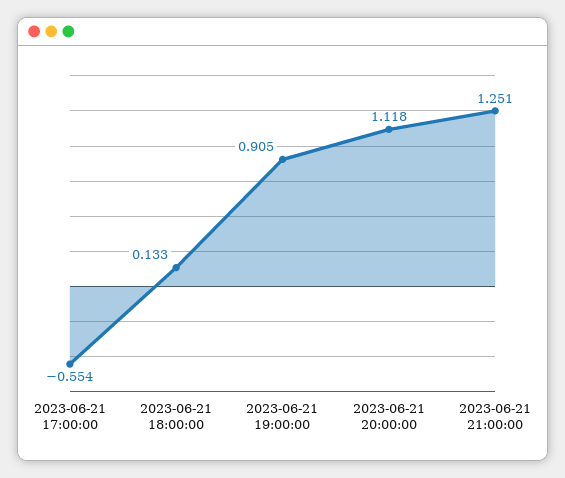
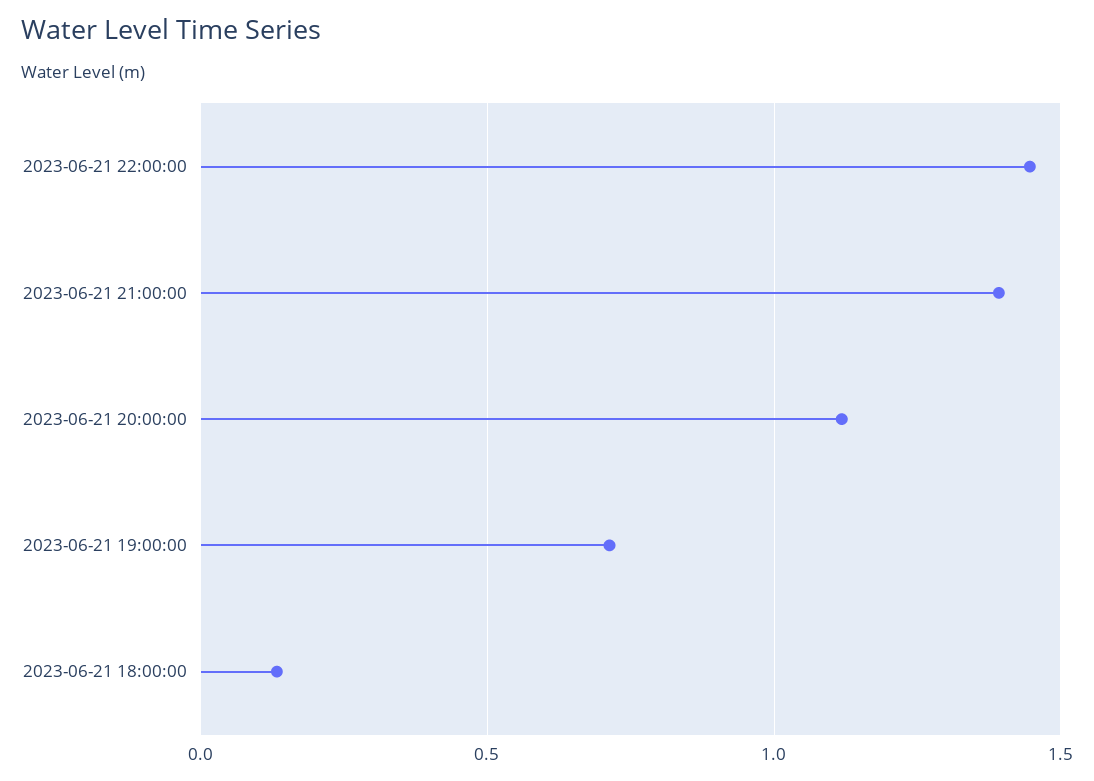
2023-06-21 17:00:00: -0.554 -> none
2023-06-21 19:00:00: 0.905 -> 0.7
2023-06-21 21:00:00: 1.251 -> 1.4
2023-06-21 22:00:00: none -> 1.45

